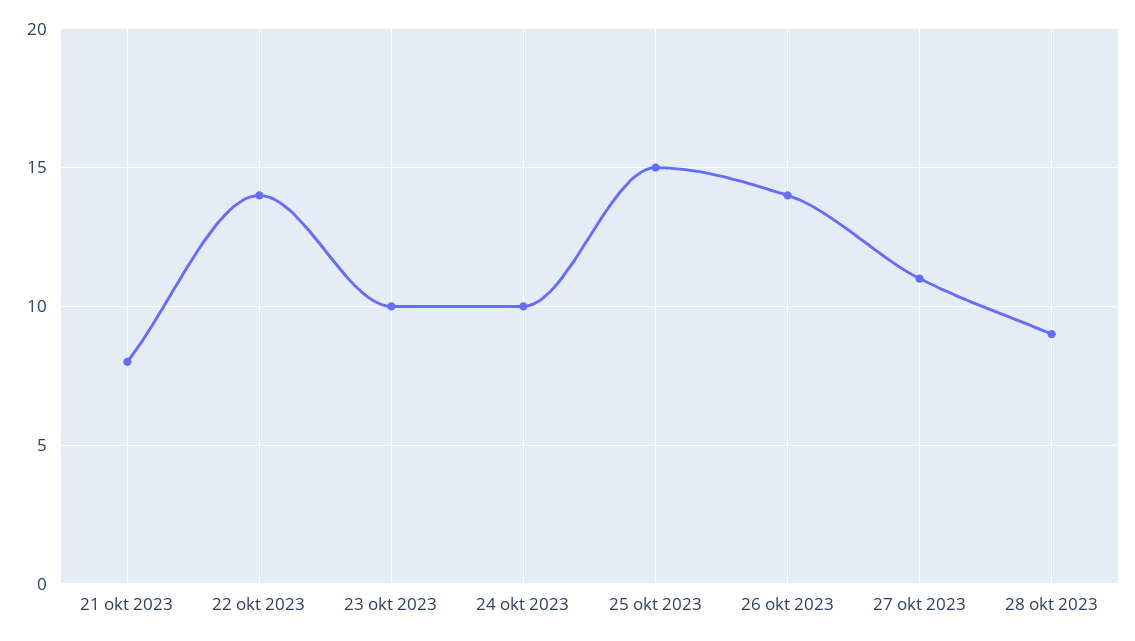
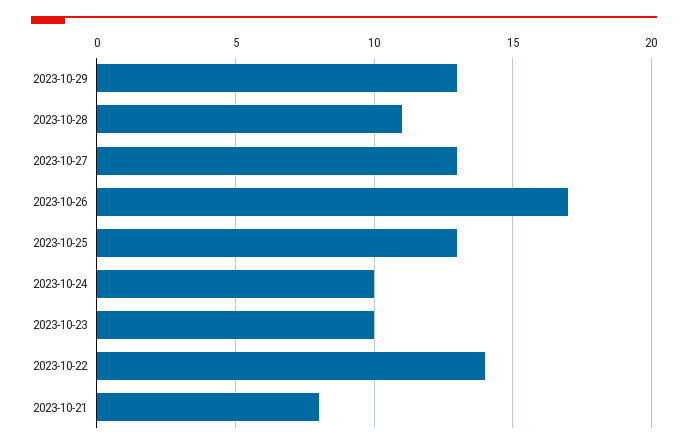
25 okt 2023: 15 -> 13
26 okt 2023: 14 -> 17
27 okt 2023: 11 -> 13
28 okt 2023: 9 -> 11
2023-10-29: none -> 13

